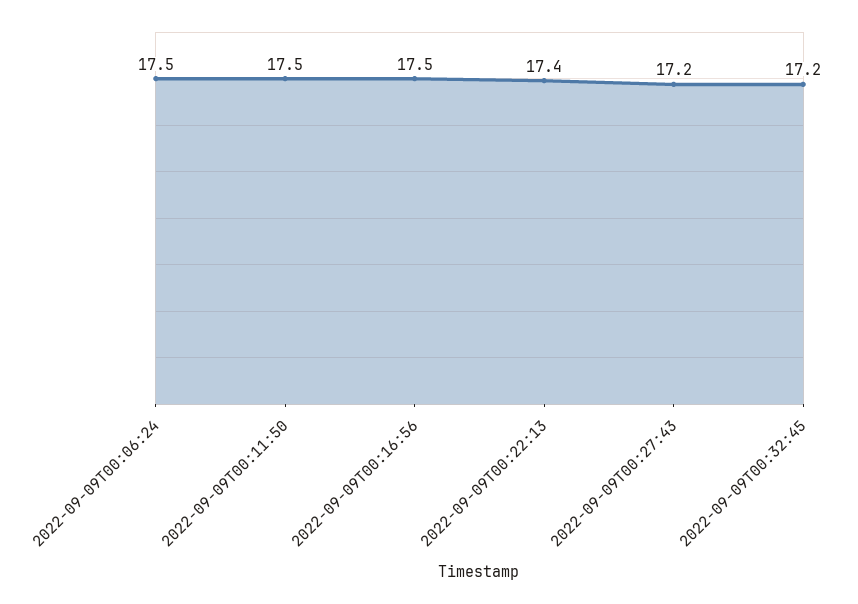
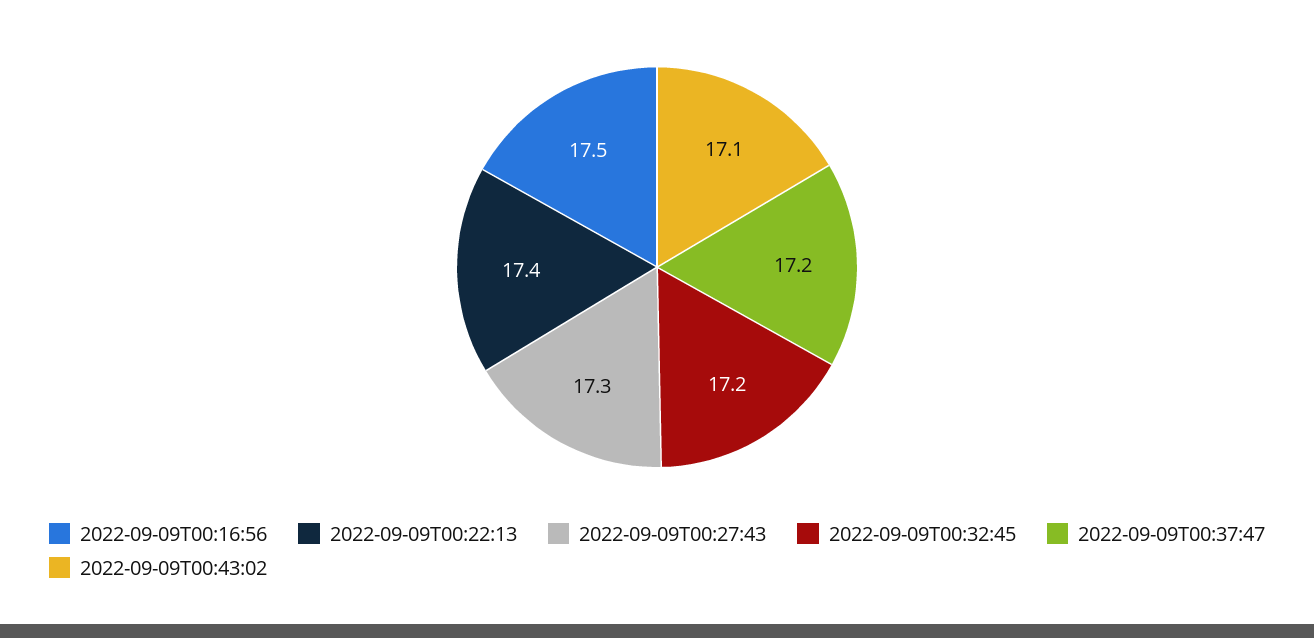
2022-09-09T00:06:24: 17.5 -> none
2022-09-09T00:11:50: 17.5 -> none
2022-09-09T00:27:43: 17.2 -> 17.3
2022-09-09T00:37:47: none -> 17.2
2022-09-09T00:43:02: none -> 17.1

